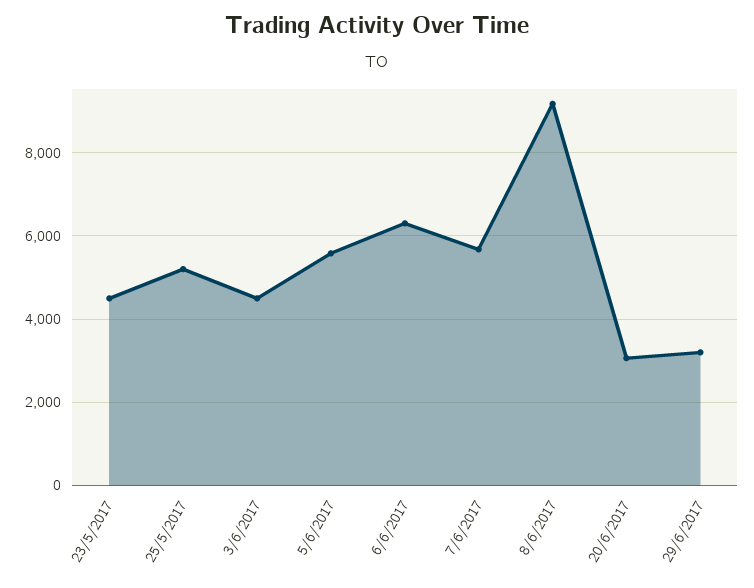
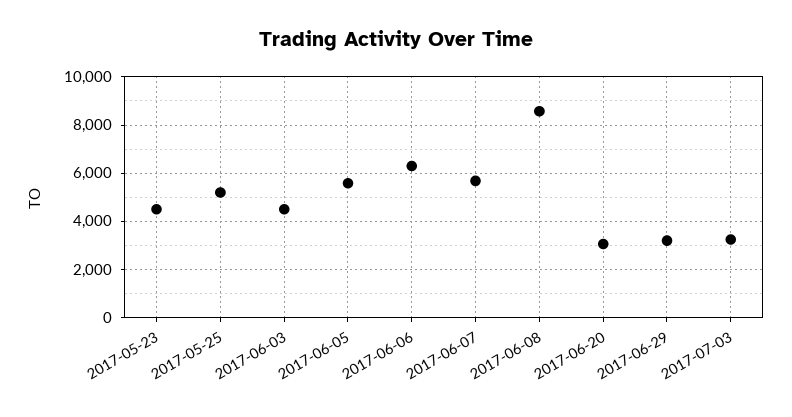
8/6/2017: 9200 -> 8500
2017-07-03: none -> 3250

